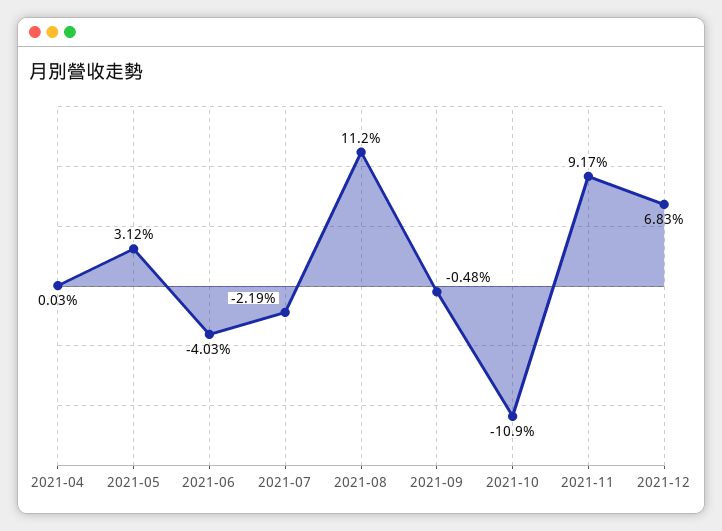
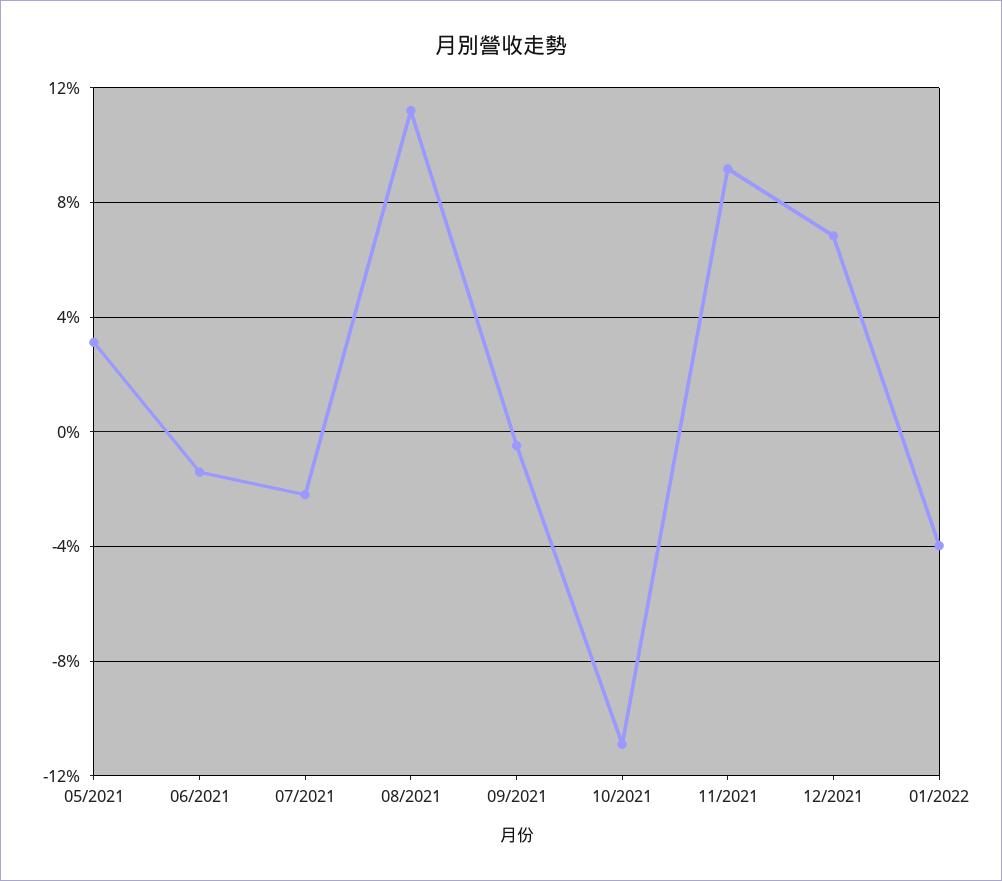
2021-04: 0.03 -> none
2021-06: -4.03 -> -1.5
01/2022: none -> -4

